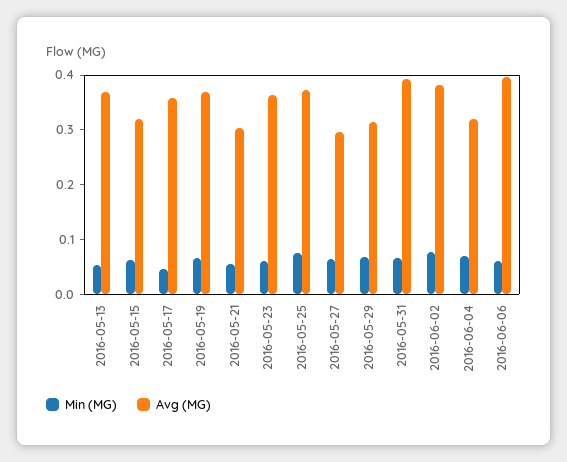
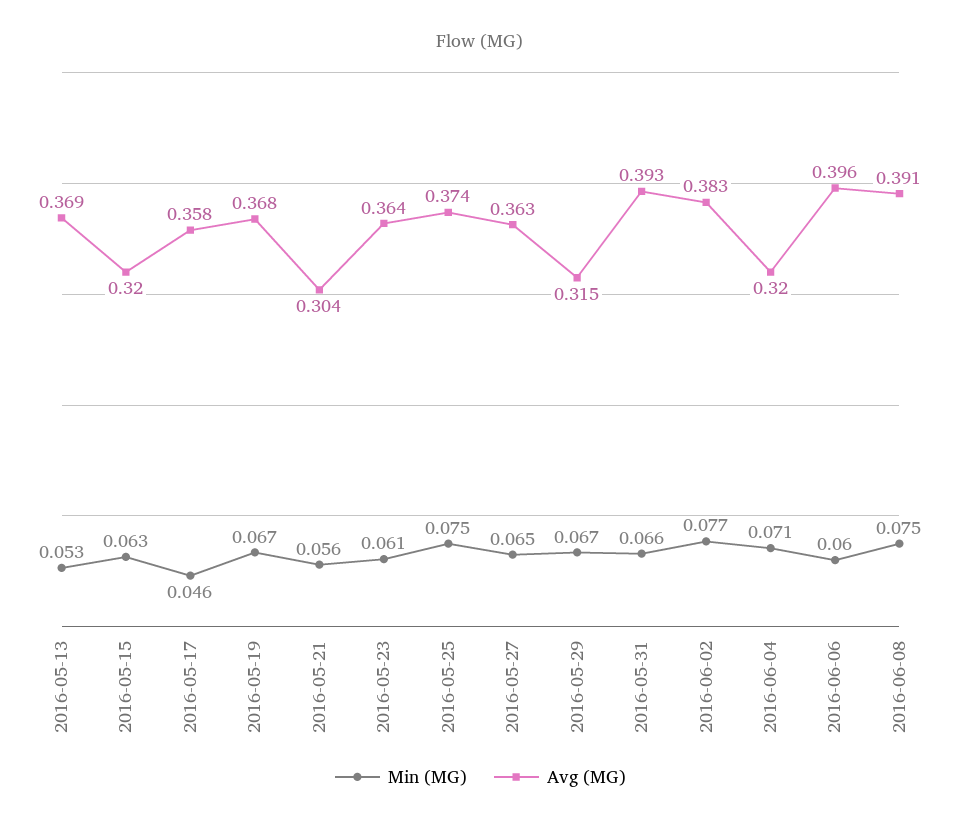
Avg (MG), 2016-05-27: 0.3 -> 0.363
Min (MG), 2016-06-08: none -> 0.075
Avg (MG), 2016-06-08: none -> 0.391

